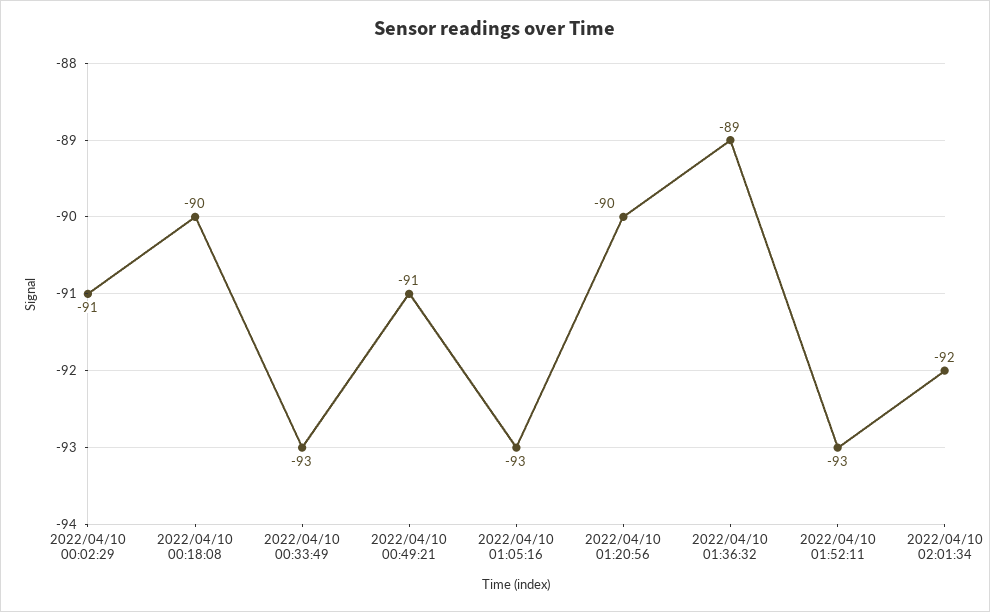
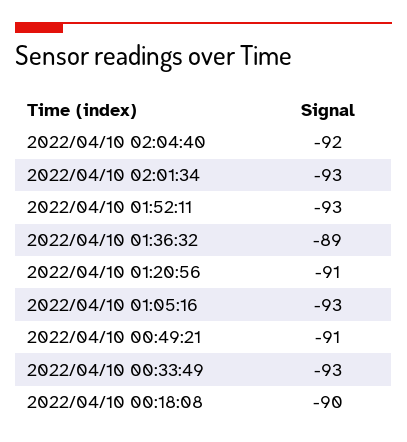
2022/04/10 00:02:29: -91 -> none
2022/04/10 01:20:56: -90 -> -91
2022/04/10 02:01:34: -92 -> -93
2022/04/10 02:04:40: none -> -92

